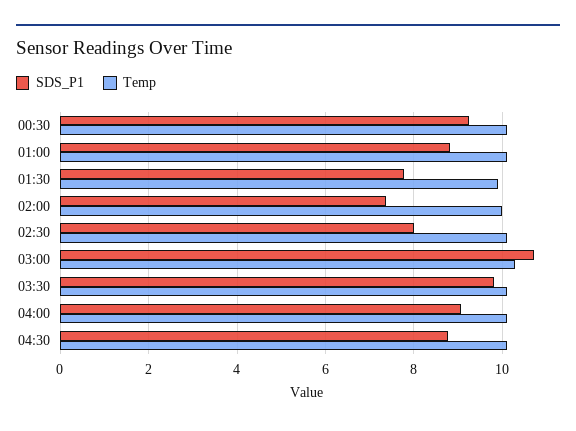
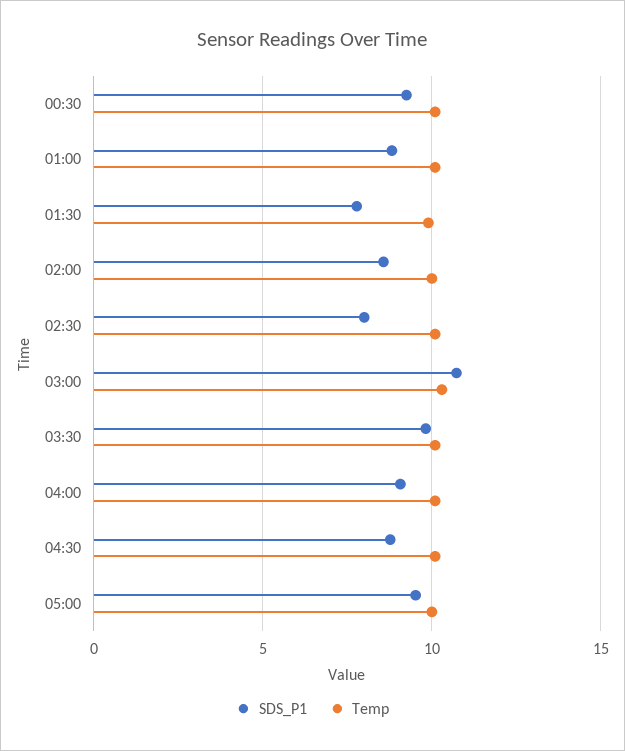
SDS_P1, 02:00: 7.4 -> 8.5
SDS_P1, 05:00: none -> 9.5
Temp, 05:00: none -> 10

